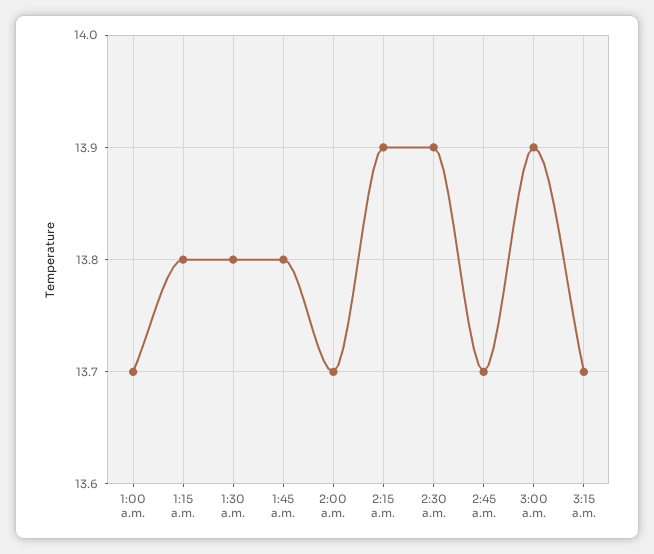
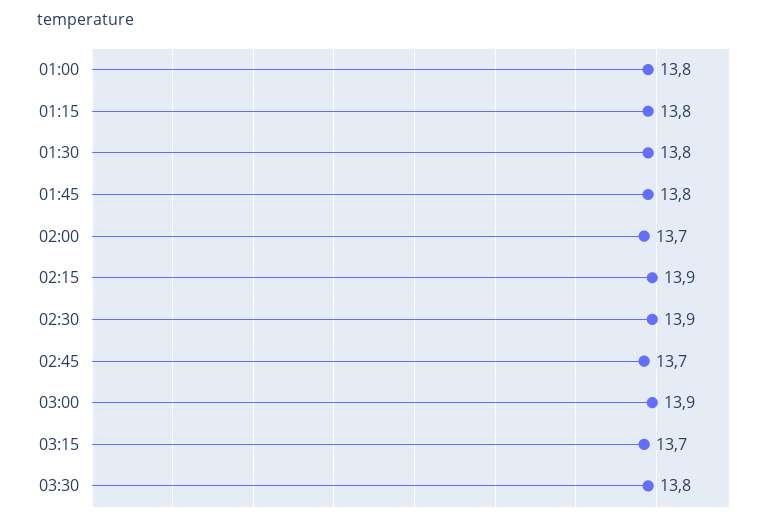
1:00 a.m.: 13.7 -> 13.8
03:30: none -> 13.8

